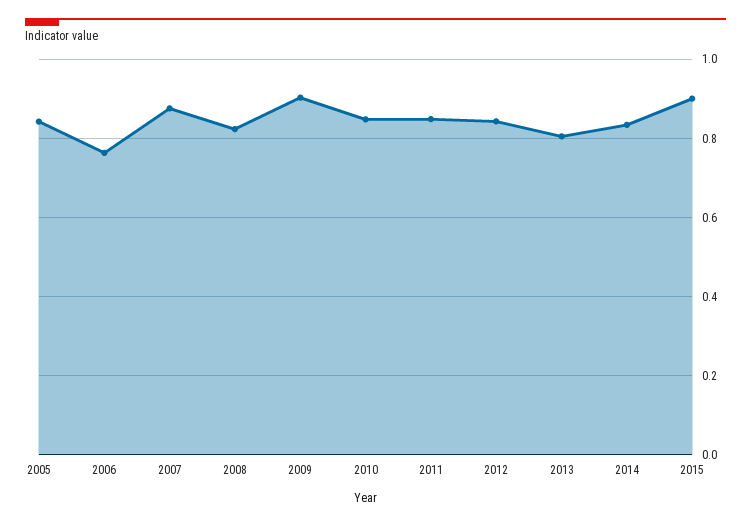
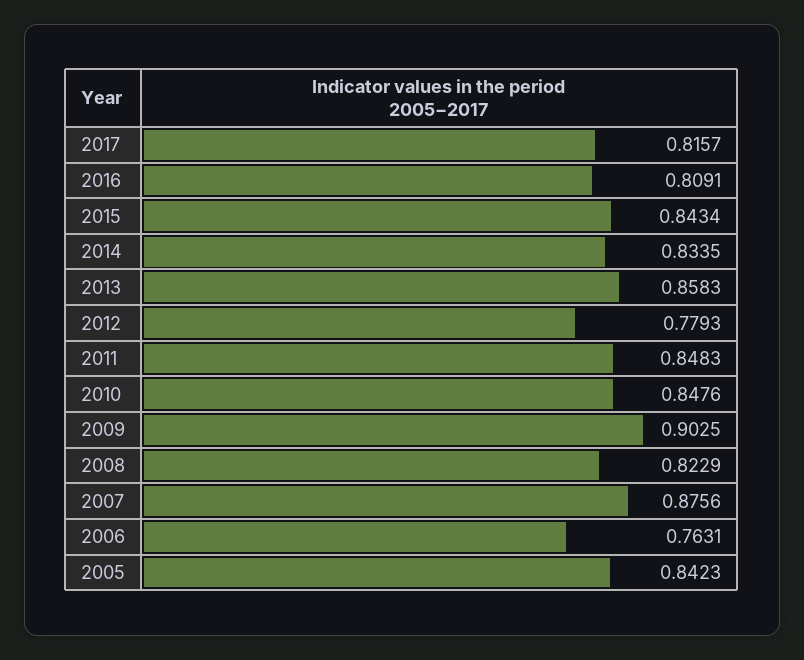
2012: 0.84 -> 0.7793
2013: 0.8 -> 0.8583
2015: 0.9 -> 0.8434
2017: none -> 0.8157
2016: none -> 0.8091

